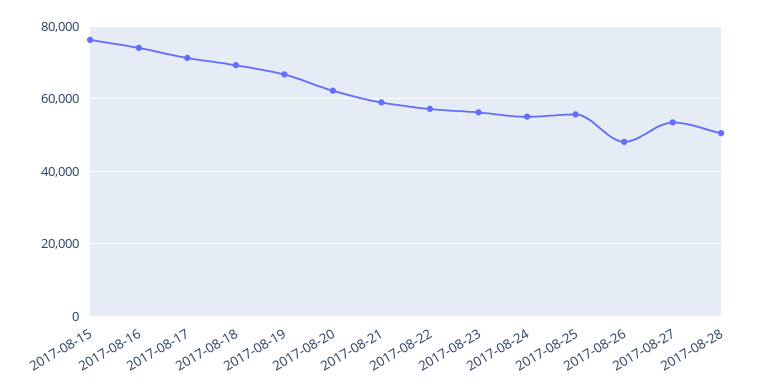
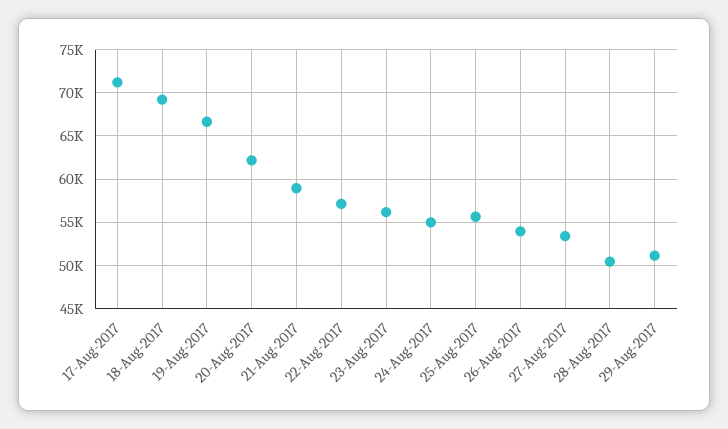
2017-08-15: 76000 -> none
2017-08-16: 74000 -> none
2017-08-26: 48000 -> 54000
29-Aug-2017: none -> 51000

